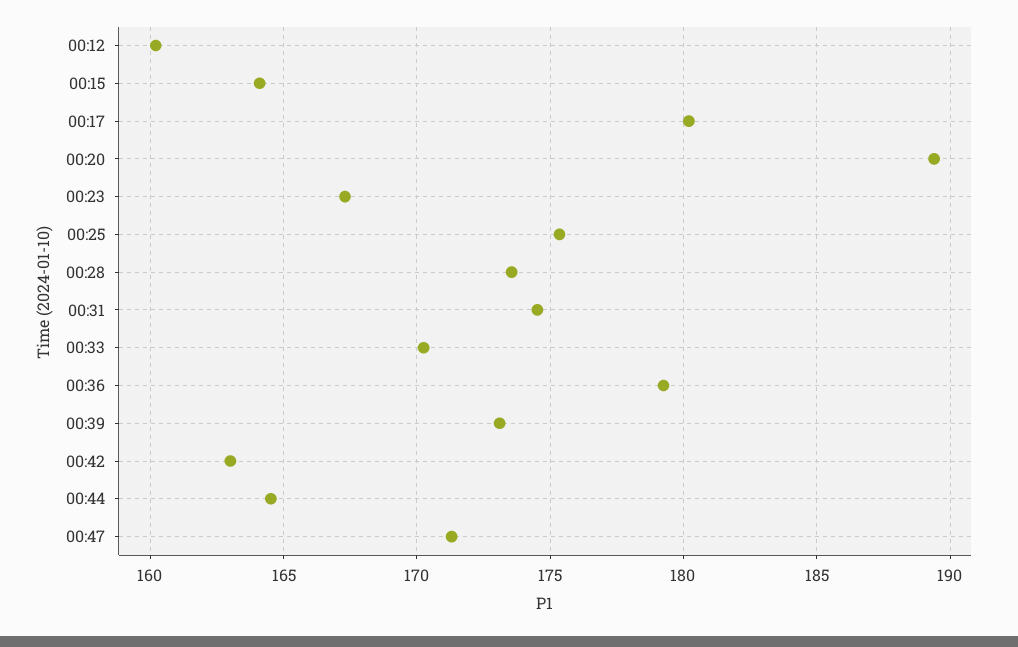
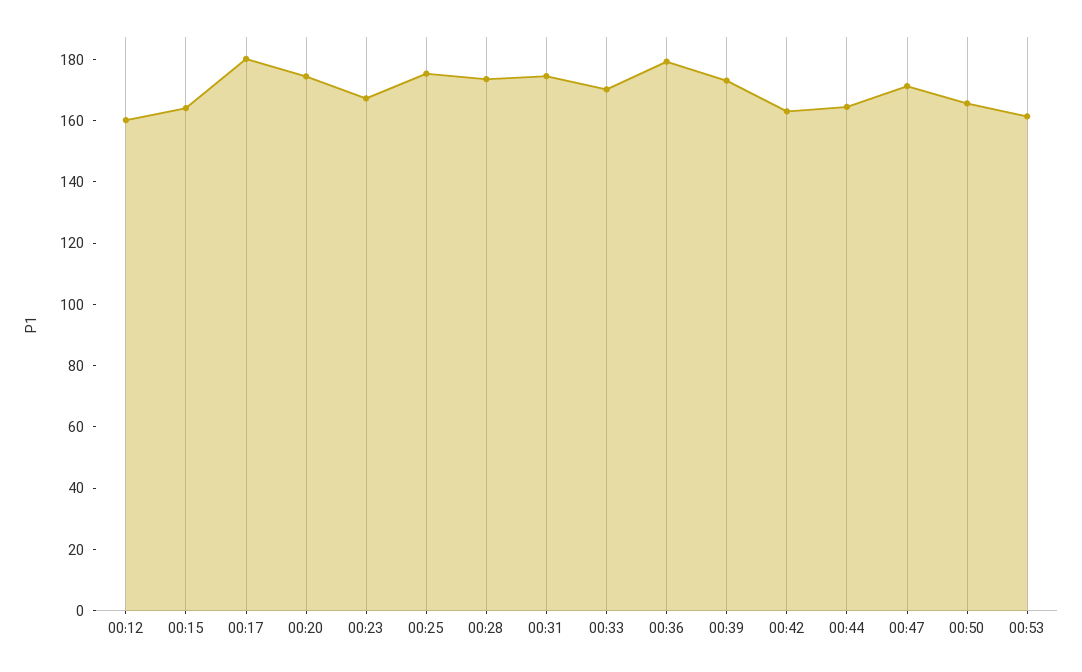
00:20: 189.5 -> 175
00:50: none -> 165
00:53: none -> 160

